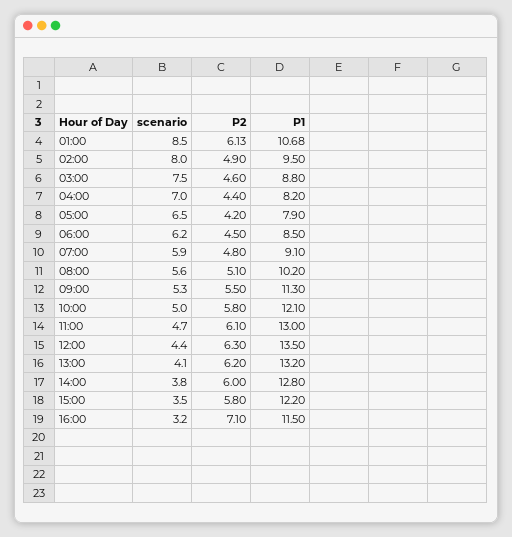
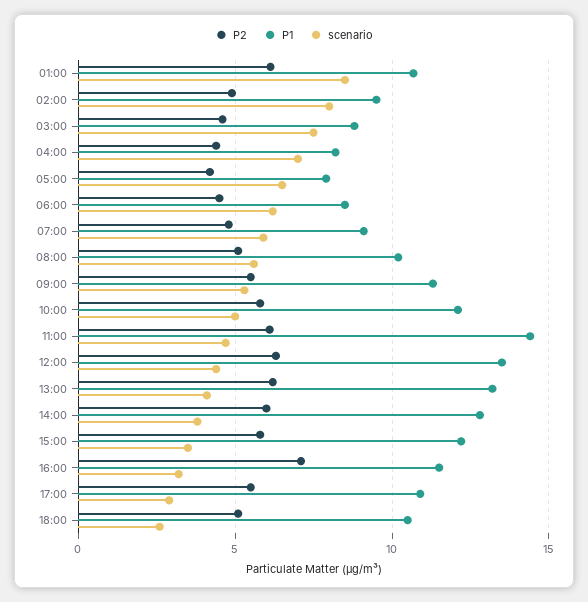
P1, 11:00: 13 -> 14.5
P2, 17:00: none -> 5.5
P1, 17:00: none -> 11
scenario, 17:00: none -> 3
P2, 18:00: none -> 5
P1, 18:00: none -> 10.5
scenario, 18:00: none -> 2.5

